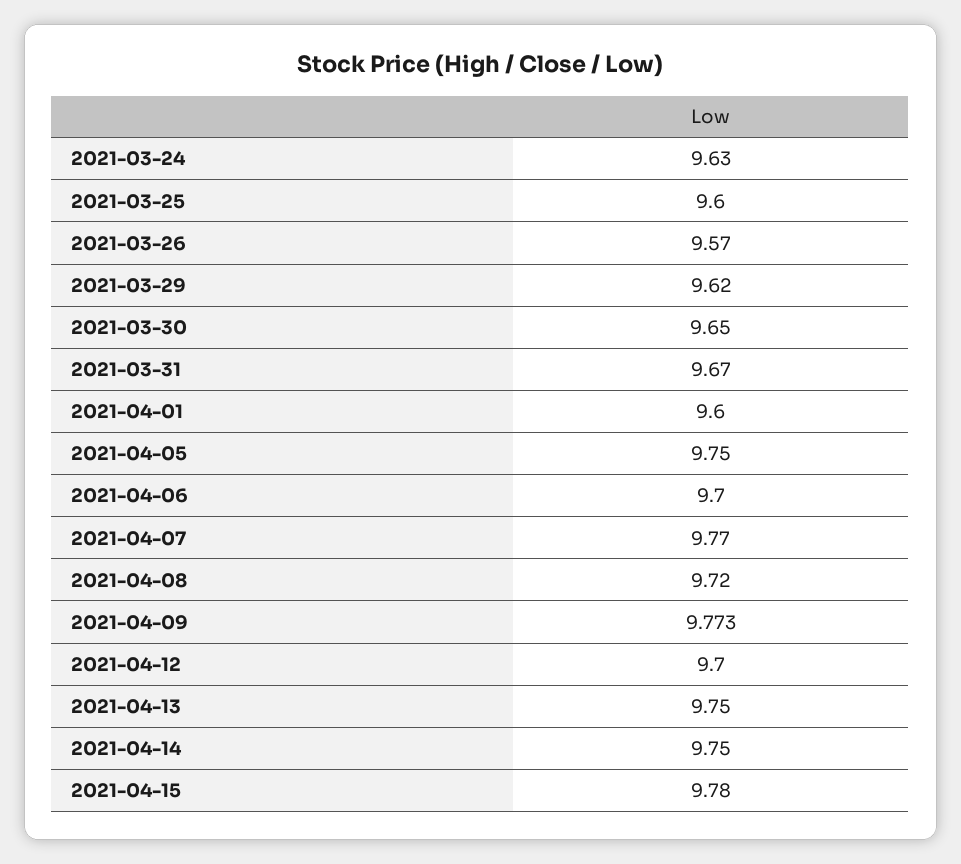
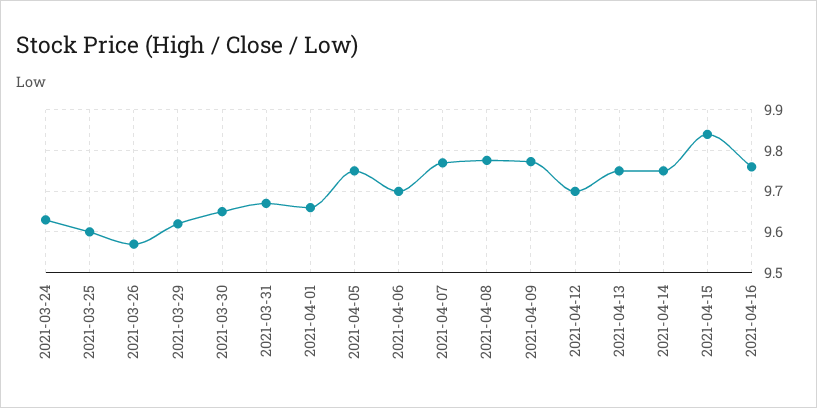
2021-04-01: 9.6 -> 9.66
2021-04-08: 9.72 -> 9.78
2021-04-15: 9.78 -> 9.84
2021-04-16: none -> 9.76

